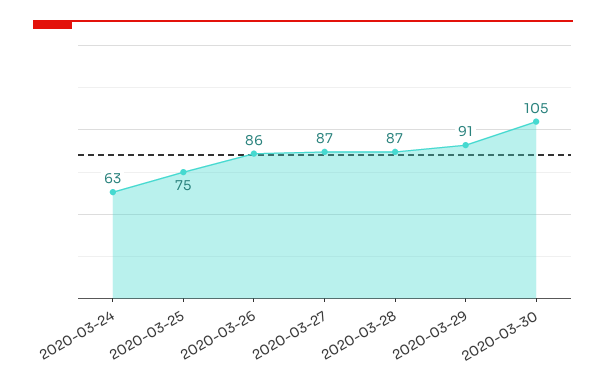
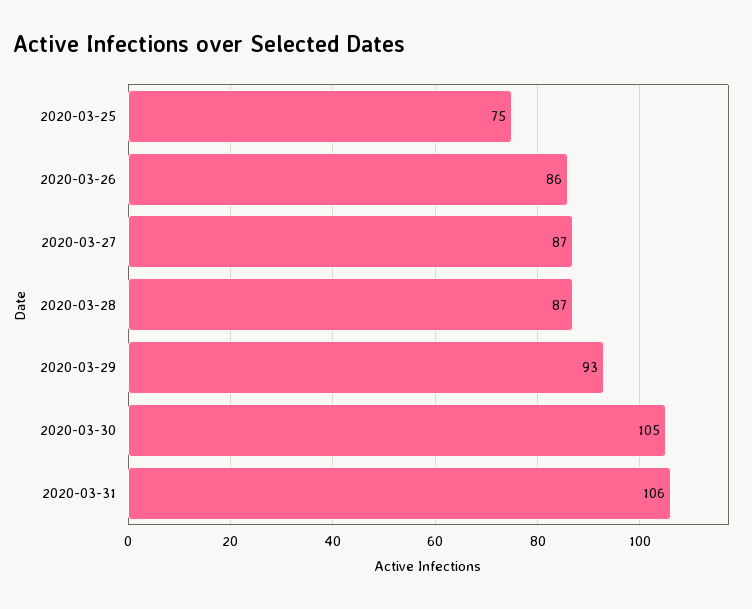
2020-03-24: 63 -> none
2020-03-29: 91 -> 93
2020-03-31: none -> 106

